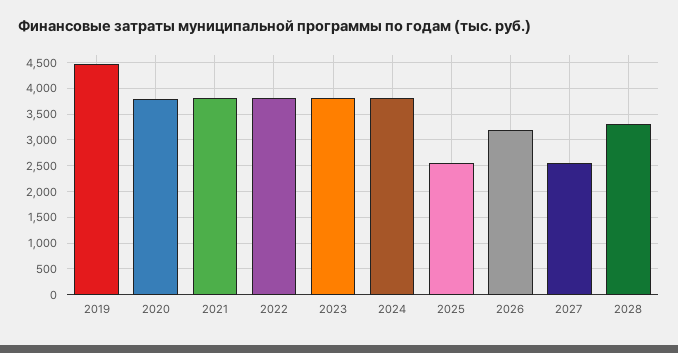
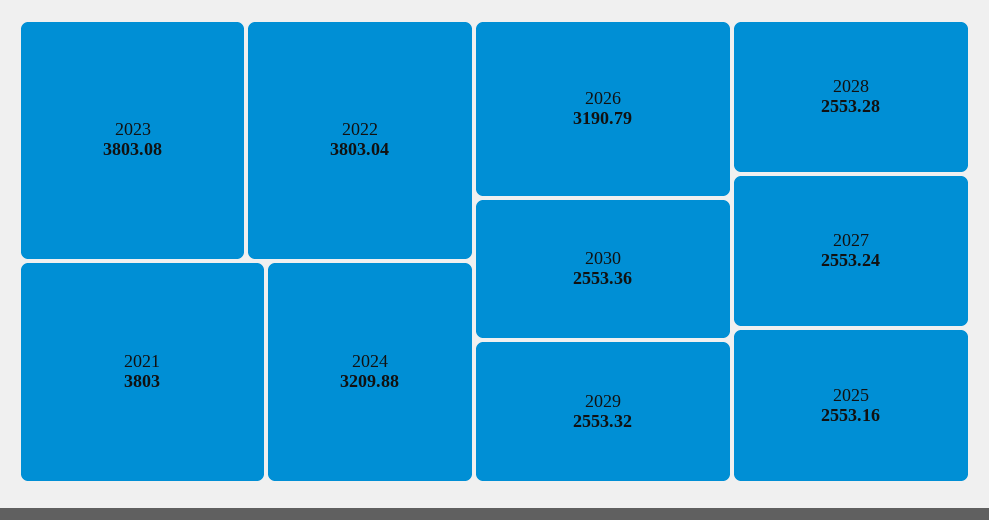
2019: 4500 -> none
2020: 3750 -> none
2024: 3750 -> 3209.88
2028: 3250 -> 2553.28
2030: none -> 2553.36
2029: none -> 2553.32

